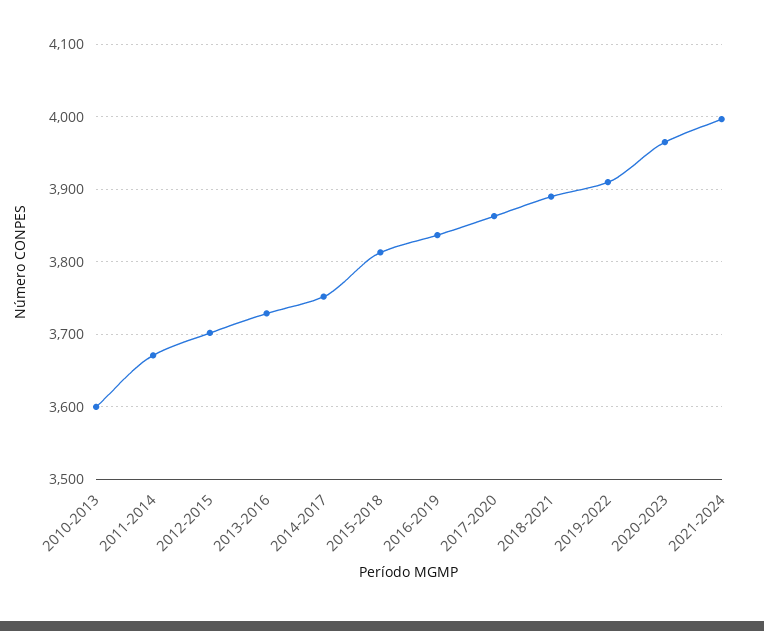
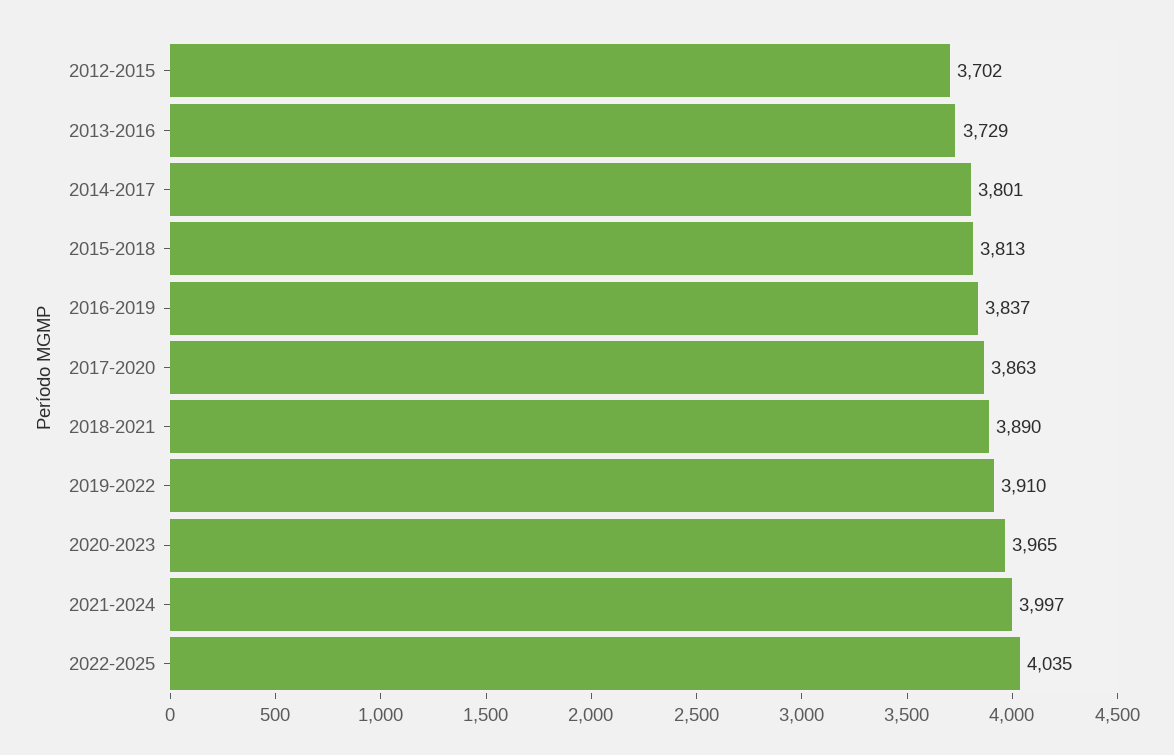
2010-2013: 3600 -> none
2011-2014: 3670 -> none
2014-2017: 3750 -> 3801
2022-2025: none -> 4035

